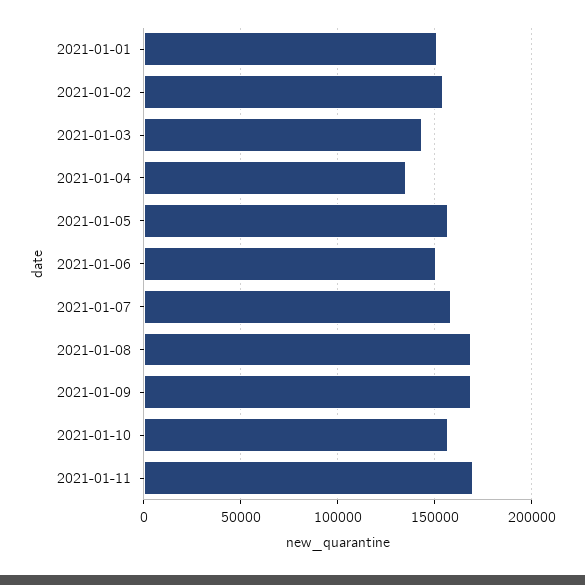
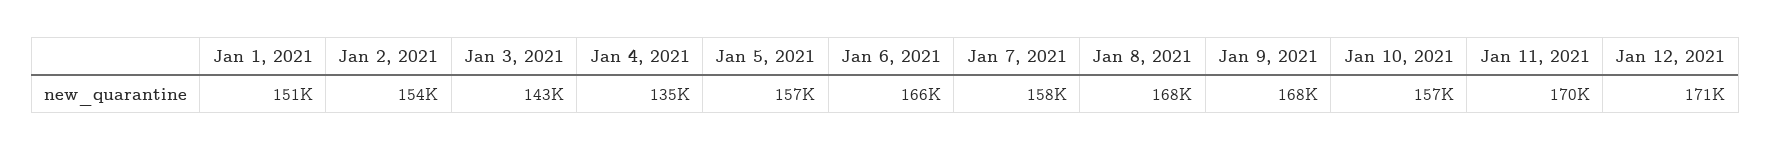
2021-01-06: 150000 -> 166000
Jan 12, 2021: none -> 171000

